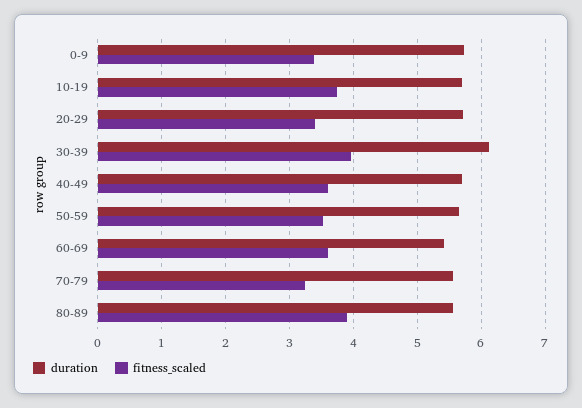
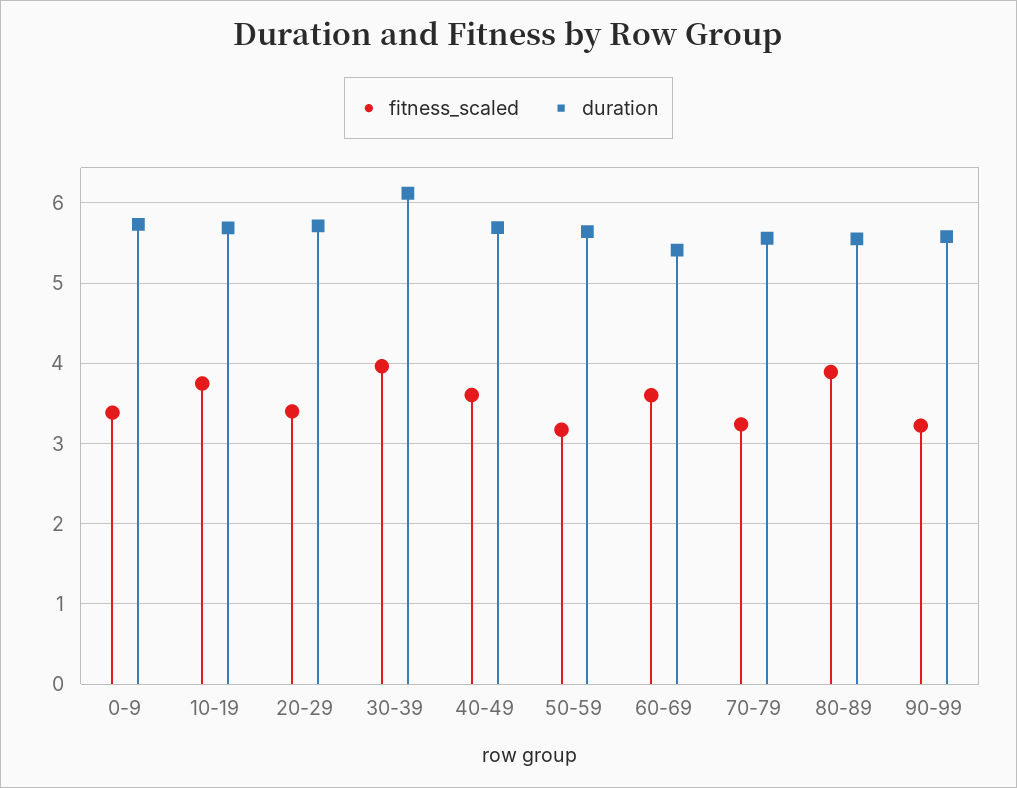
fitness_scaled, 50-59: 3.5 -> 3.2
fitness_scaled, 90-99: none -> 3.2
duration, 90-99: none -> 5.6

